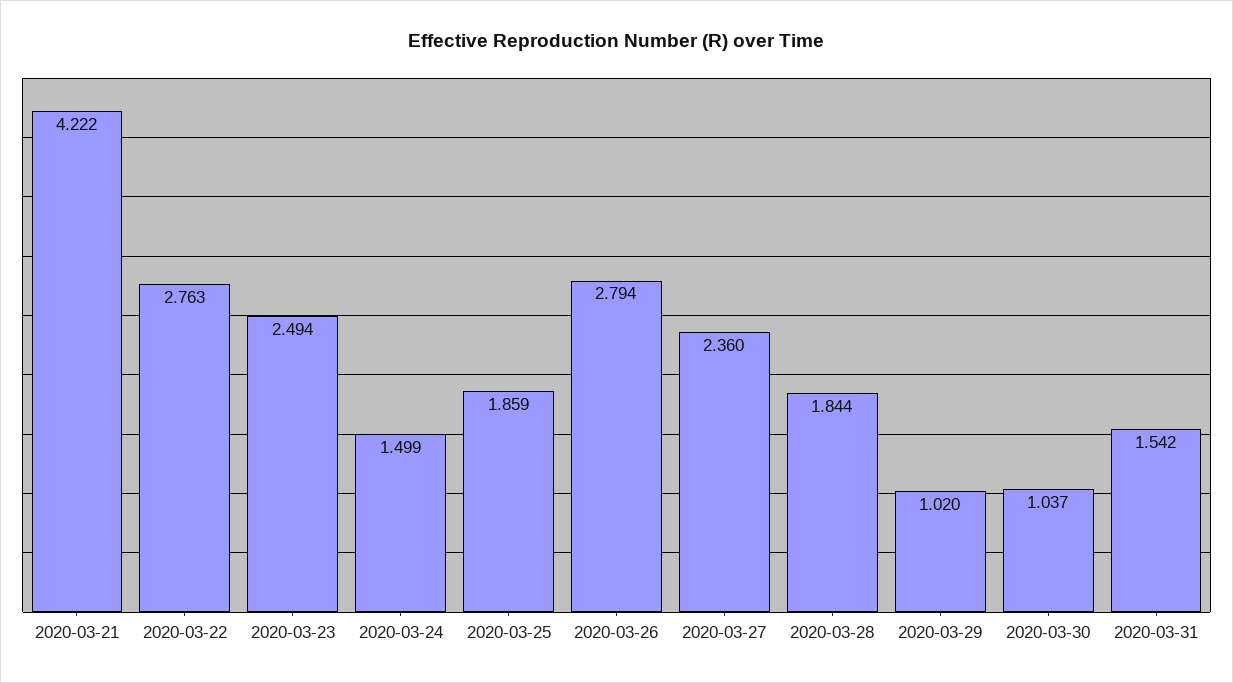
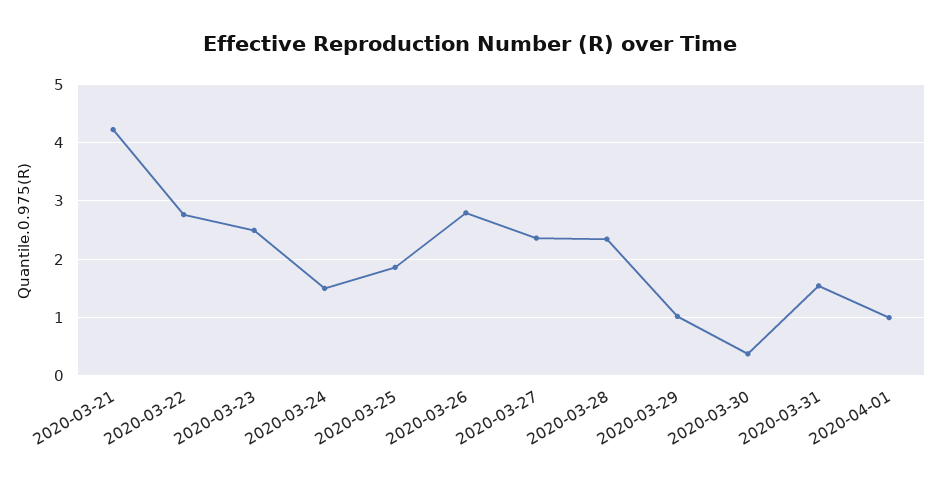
2020-03-28: 1.844 -> 2.4
2020-03-30: 1.037 -> 0.4
2020-04-01: none -> 1

